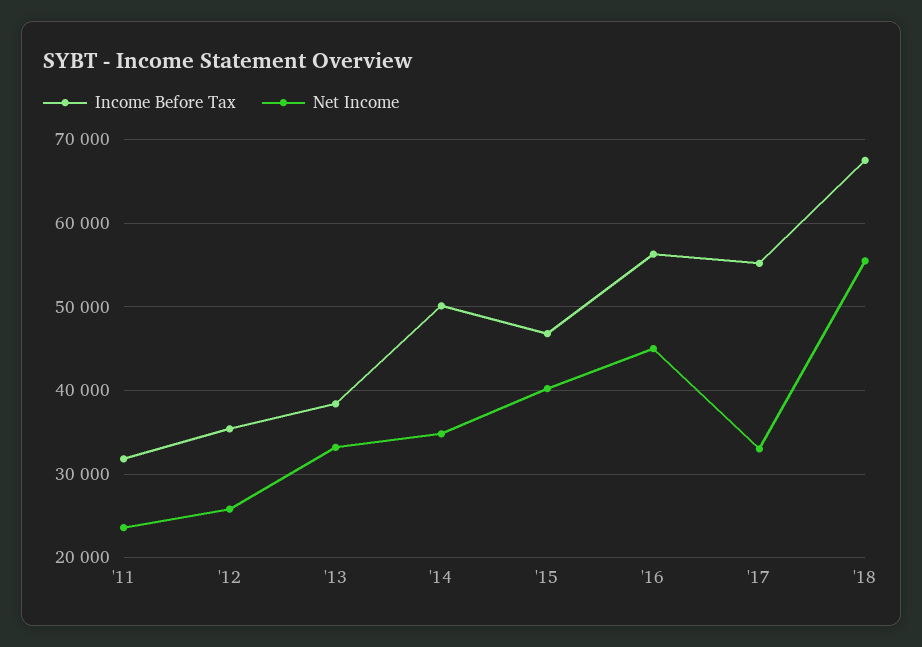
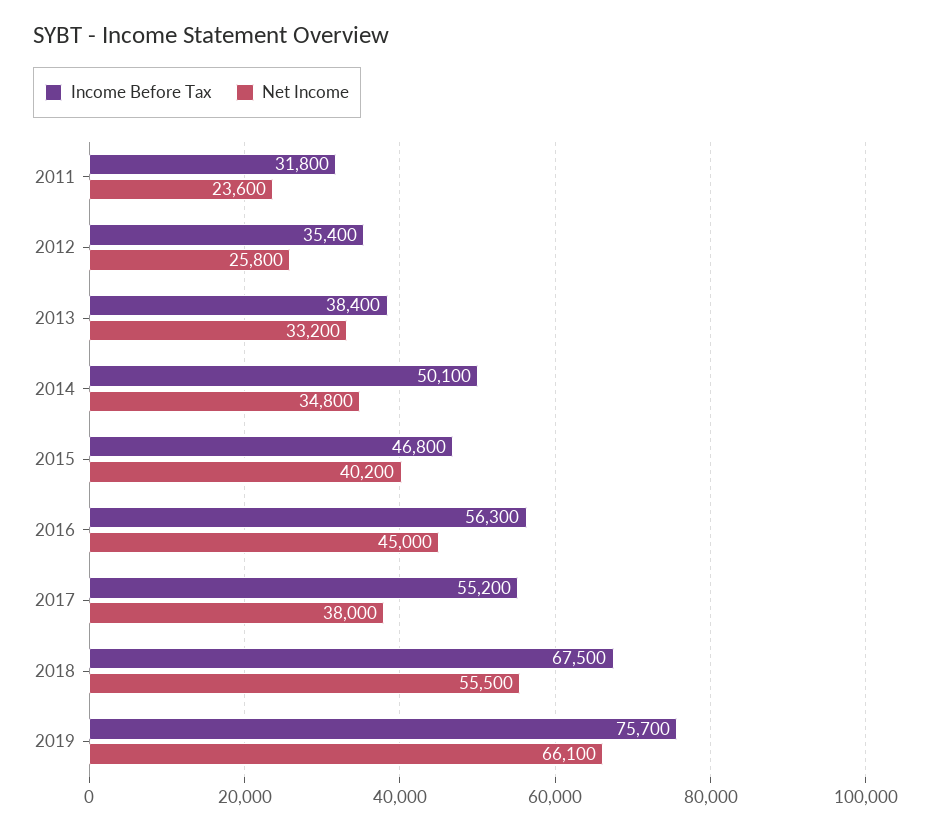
Net Income, '17: 33000 -> 38000
Income Before Tax, 2019: none -> 75700
Net Income, 2019: none -> 66100

